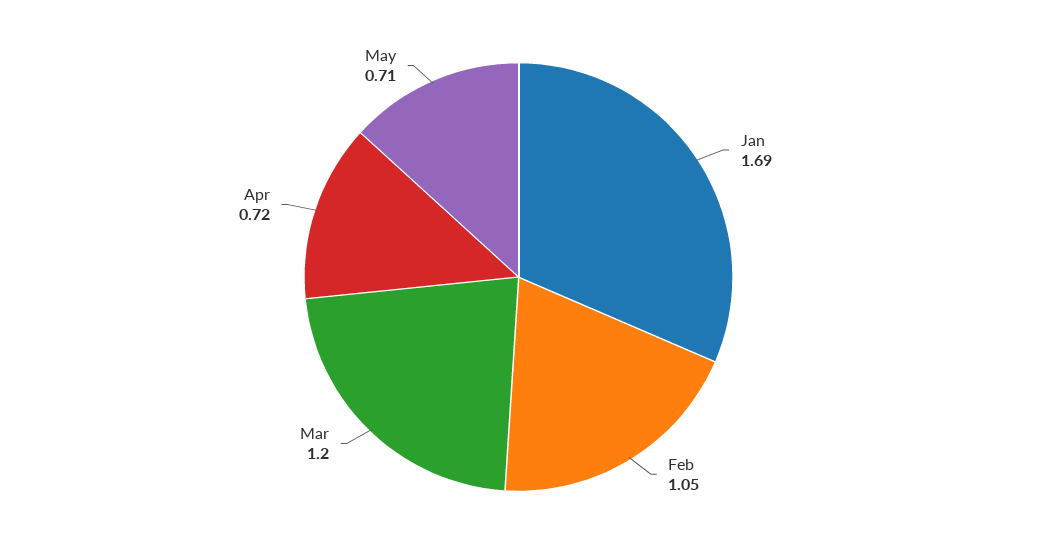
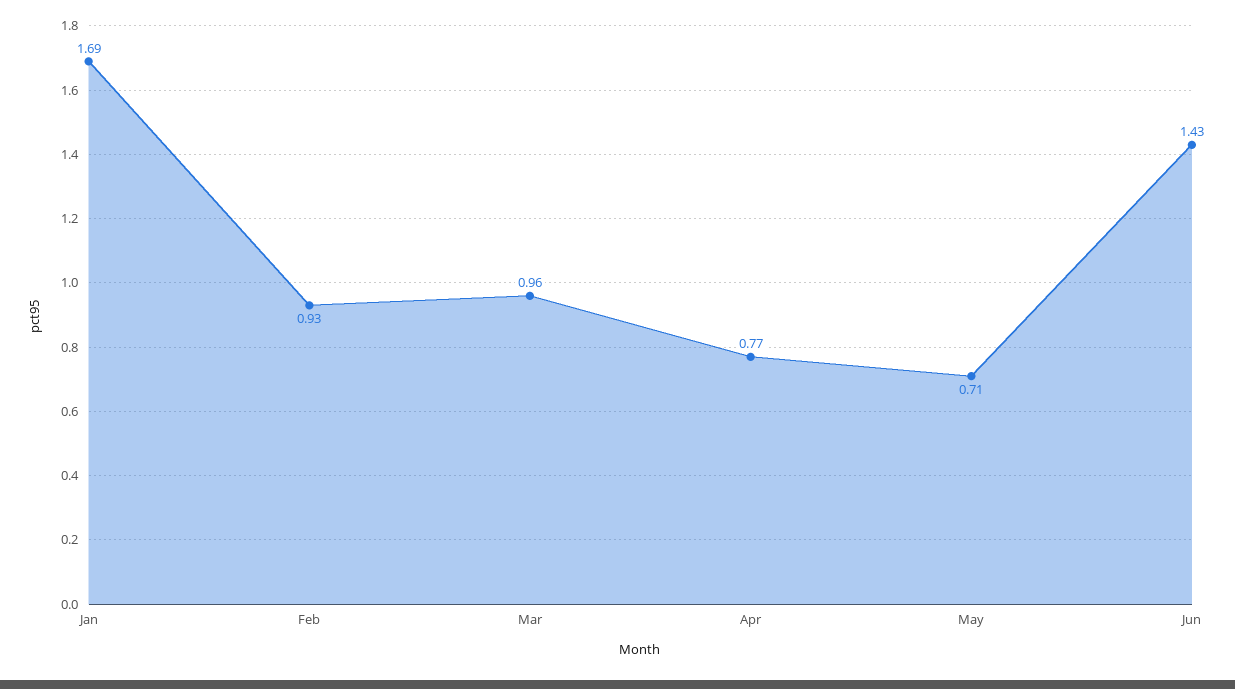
Feb: 1.05 -> 0.93
Mar: 1.2 -> 0.96
Apr: 0.72 -> 0.77
Jun: none -> 1.43

